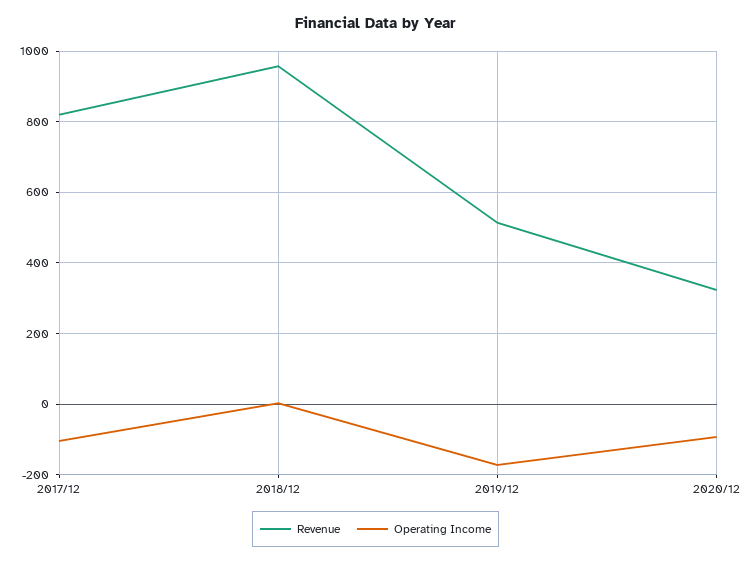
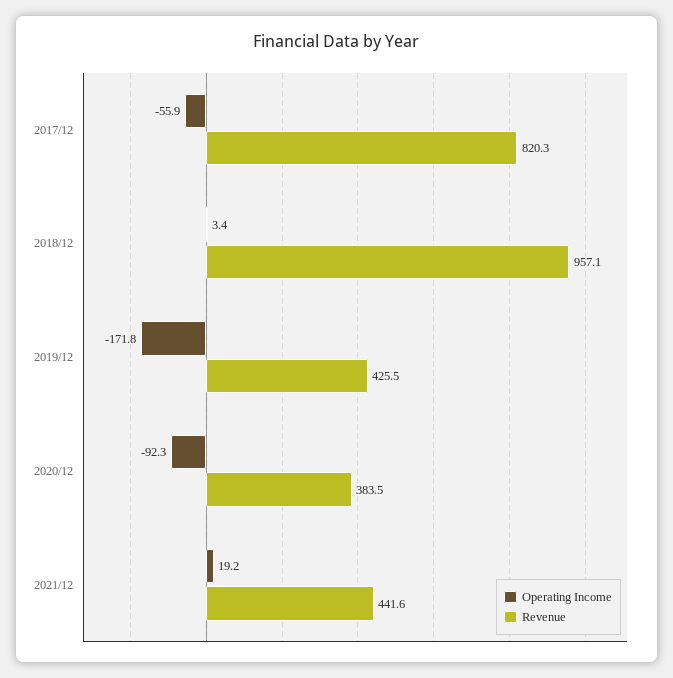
Operating Income, 2017/12: -100 -> -55.9
Revenue, 2019/12: 520 -> 425.5
Revenue, 2020/12: 320 -> 383.5
Operating Income, 2021/12: none -> 19.2
Revenue, 2021/12: none -> 441.6

